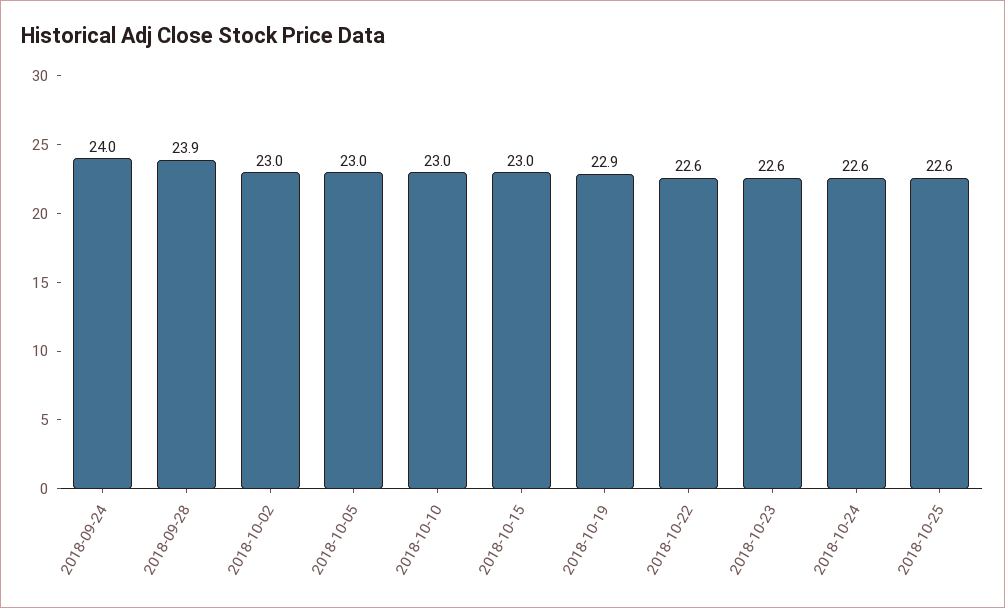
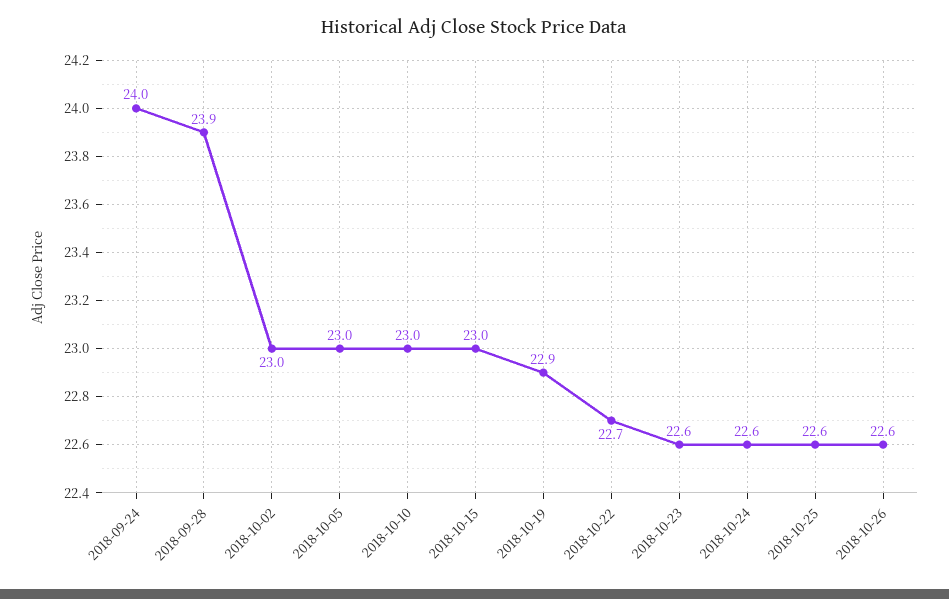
2018-10-22: 22.6 -> 22.7
2018-10-26: none -> 22.6

